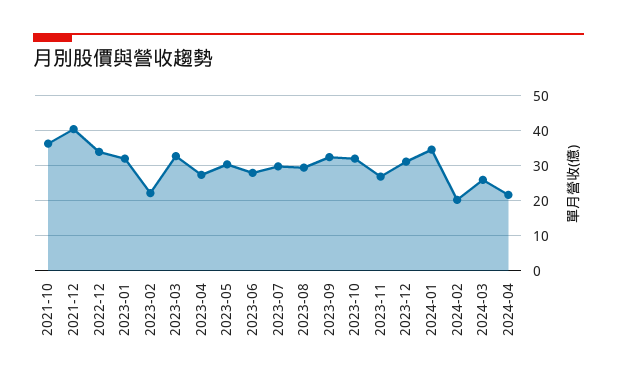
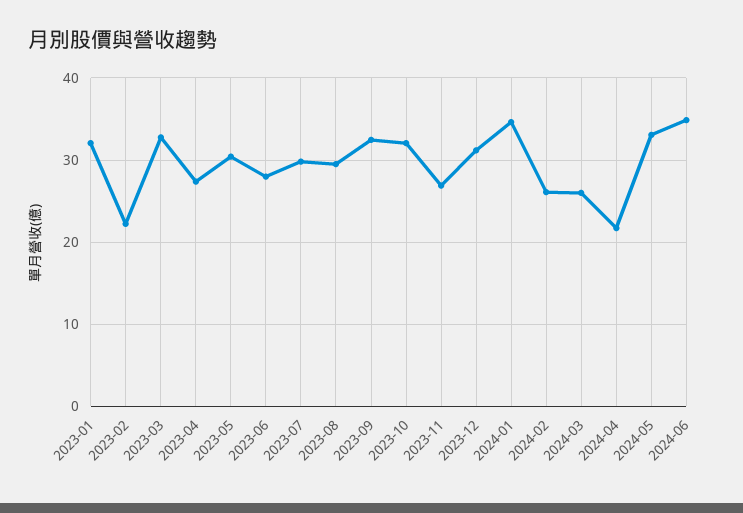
2021-10: 36 -> none
2021-12: 40 -> none
2022-12: 34 -> none
2024-02: 20 -> 26
2024-05: none -> 33
2024-06: none -> 35

